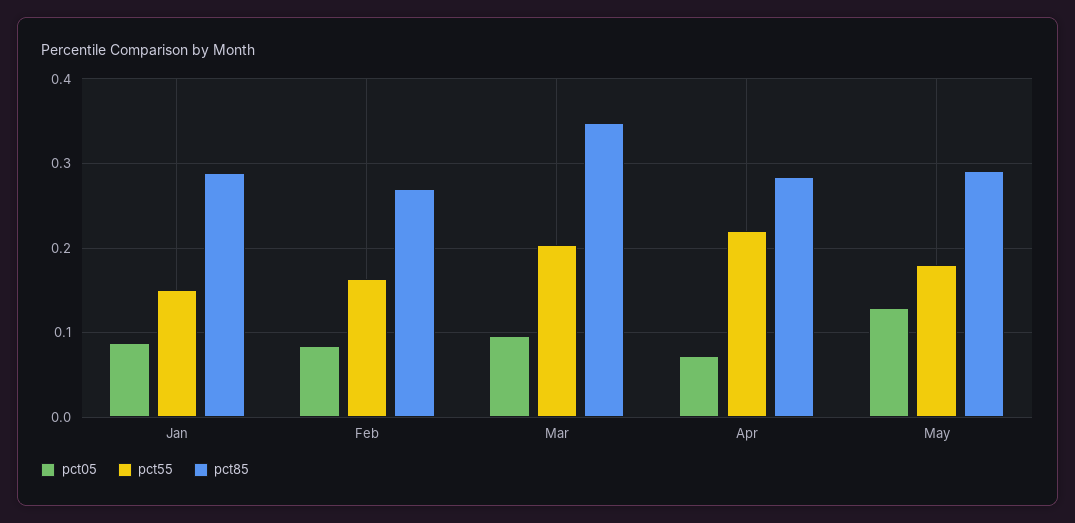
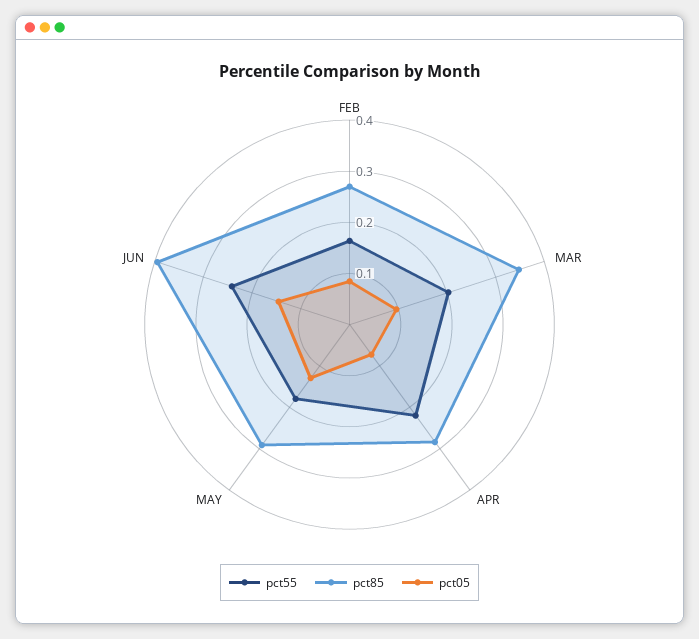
pct05, Jan: 0.09 -> none
pct55, Jan: 0.15 -> none
pct85, Jan: 0.29 -> none
pct55, JUN: none -> 0.24
pct85, JUN: none -> 0.4
pct05, JUN: none -> 0.14

